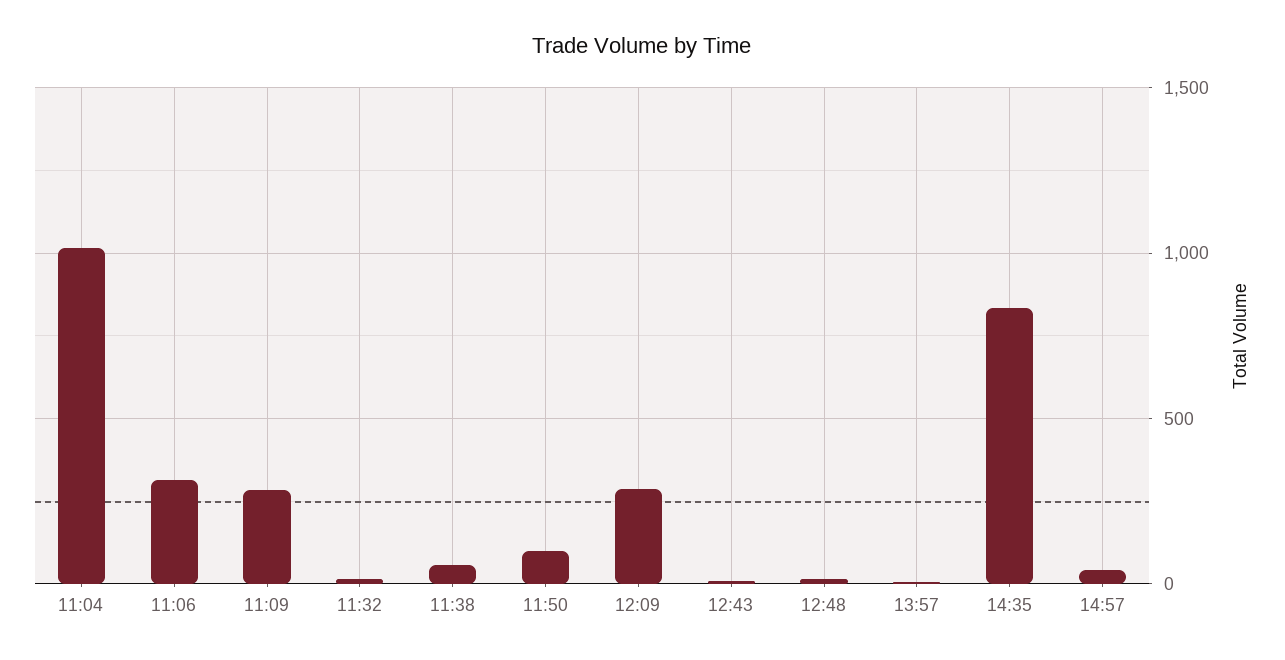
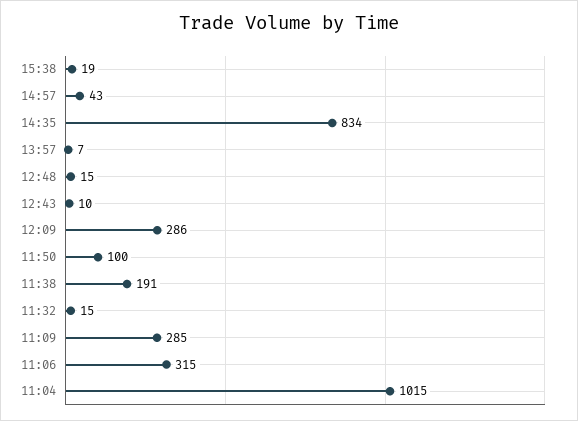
11:38: 50 -> 191
15:38: none -> 19

